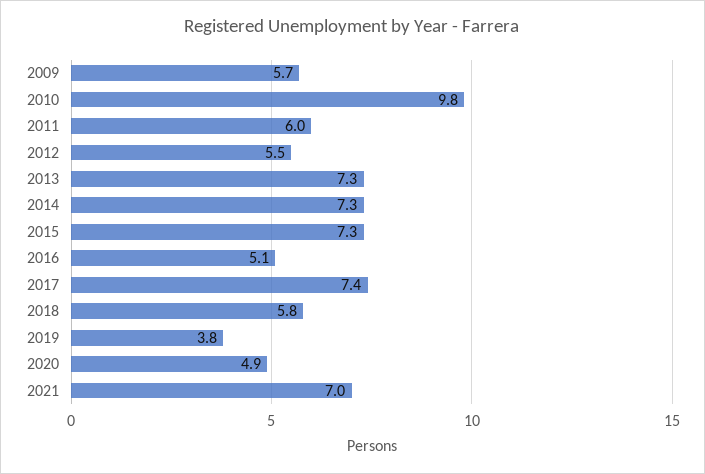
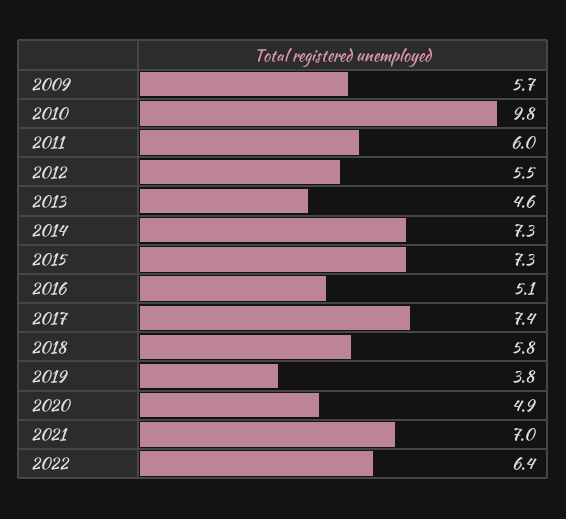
2013: 7.3 -> 4.6
2022: none -> 6.4

